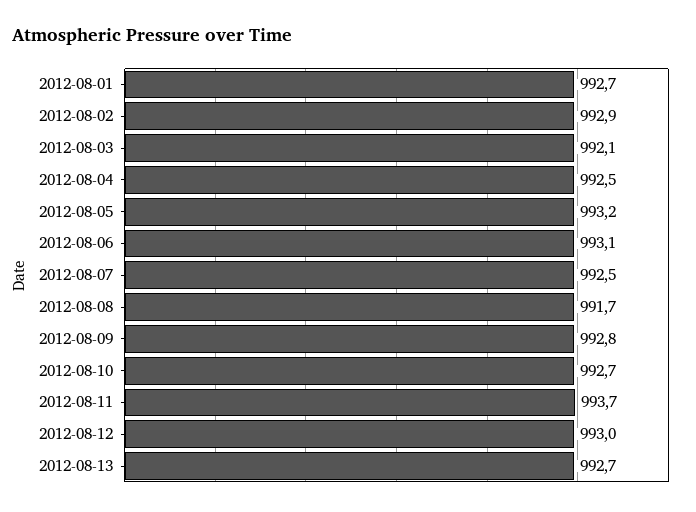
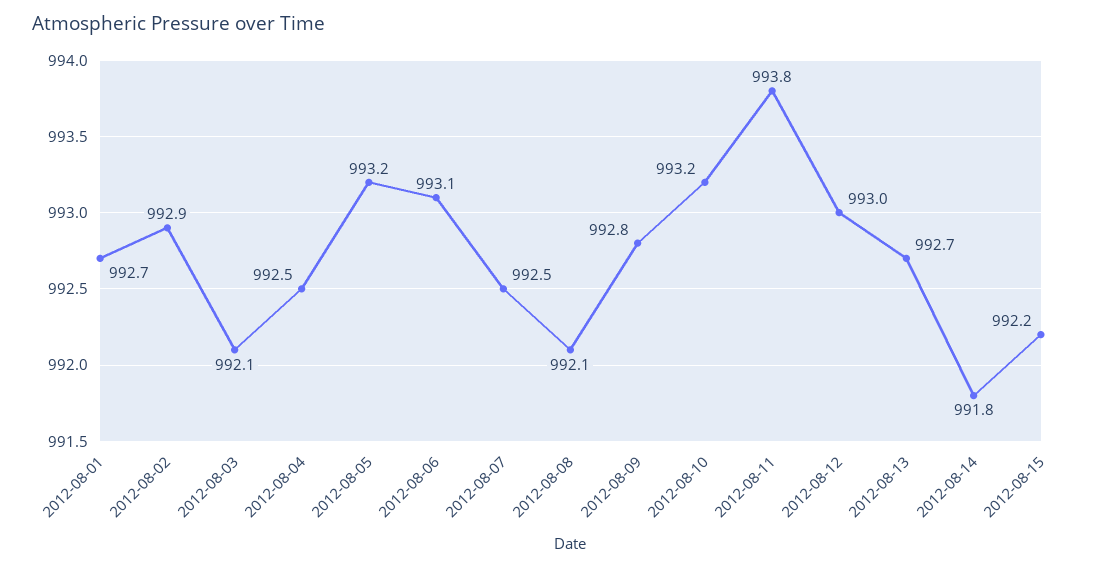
2012-08-08: 991.7 -> 992.1
2012-08-10: 992.7 -> 993.2
2012-08-11: 993.7 -> 993.8
2012-08-14: none -> 991.8
2012-08-15: none -> 992.2

